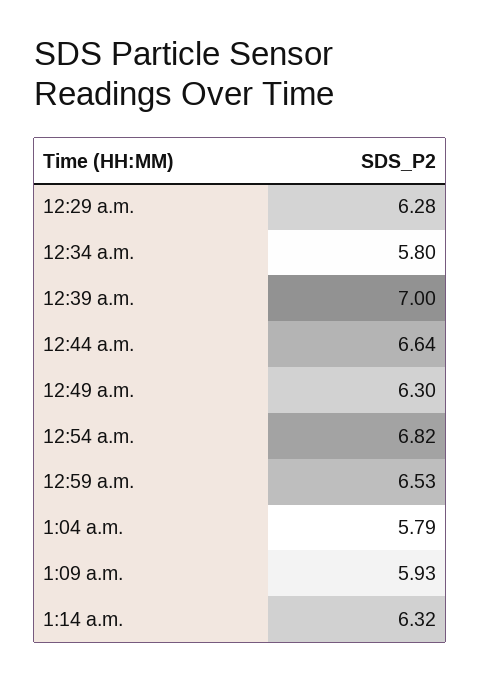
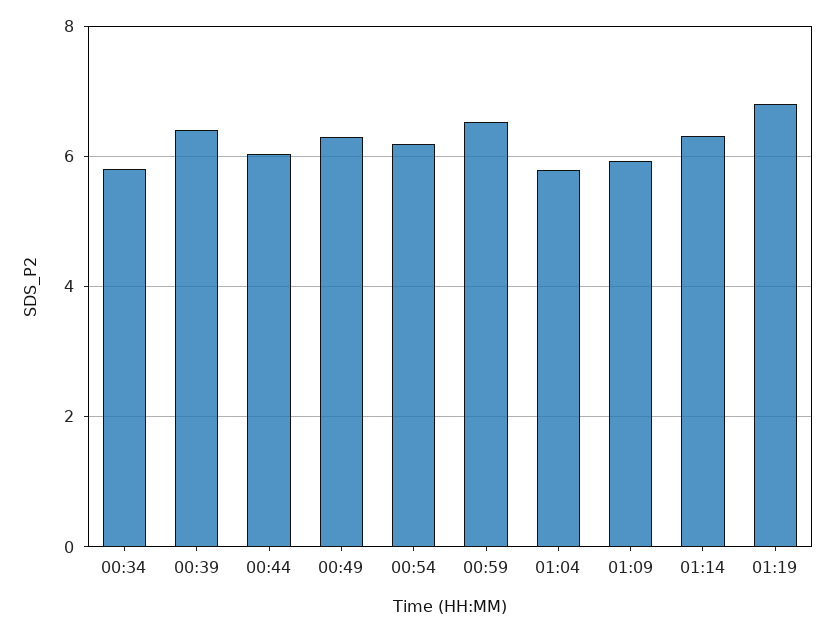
12:29 a.m.: 6.28 -> none
12:39 a.m.: 7 -> 6.4
12:44 a.m.: 6.64 -> 6
12:54 a.m.: 6.82 -> 6.2
01:19: none -> 6.8

